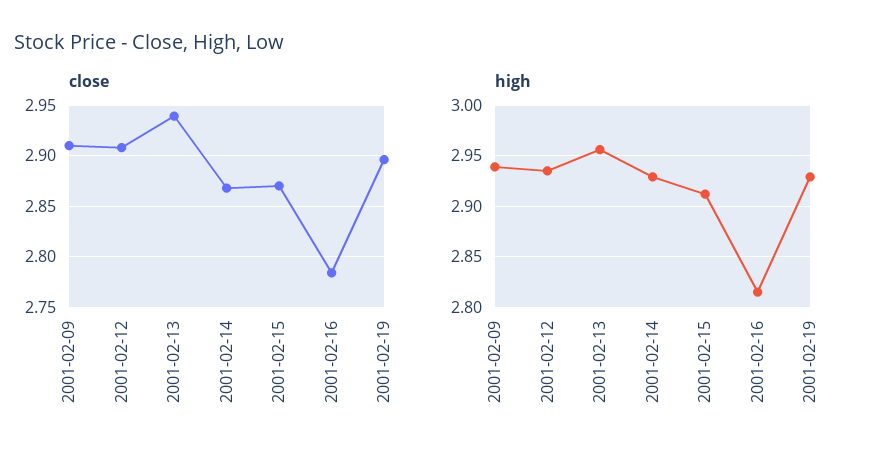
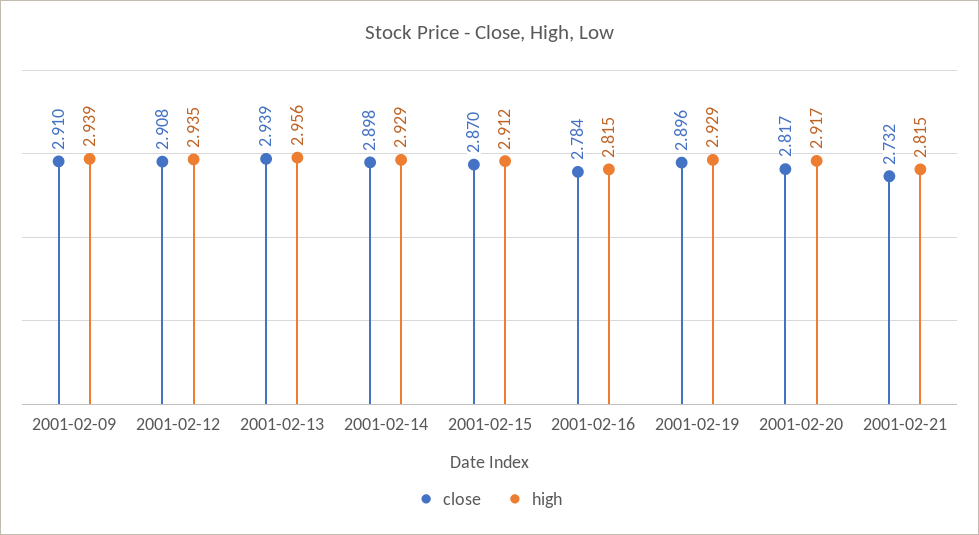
close, 2001-02-14: 2.87 -> 2.898
close, 2001-02-20: none -> 2.817
high, 2001-02-20: none -> 2.917
close, 2001-02-21: none -> 2.732
high, 2001-02-21: none -> 2.815

